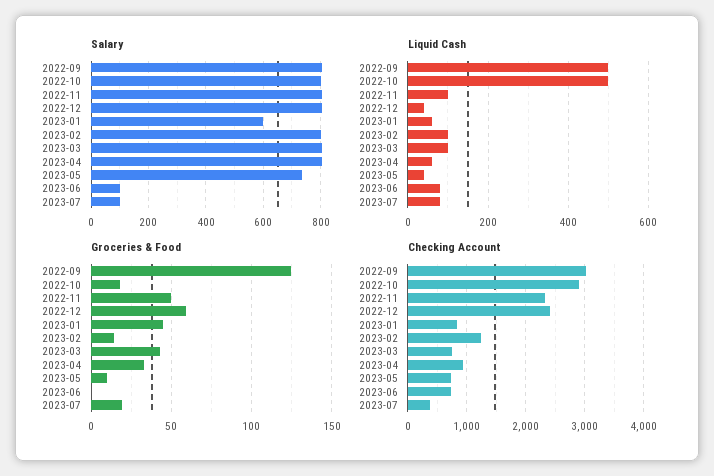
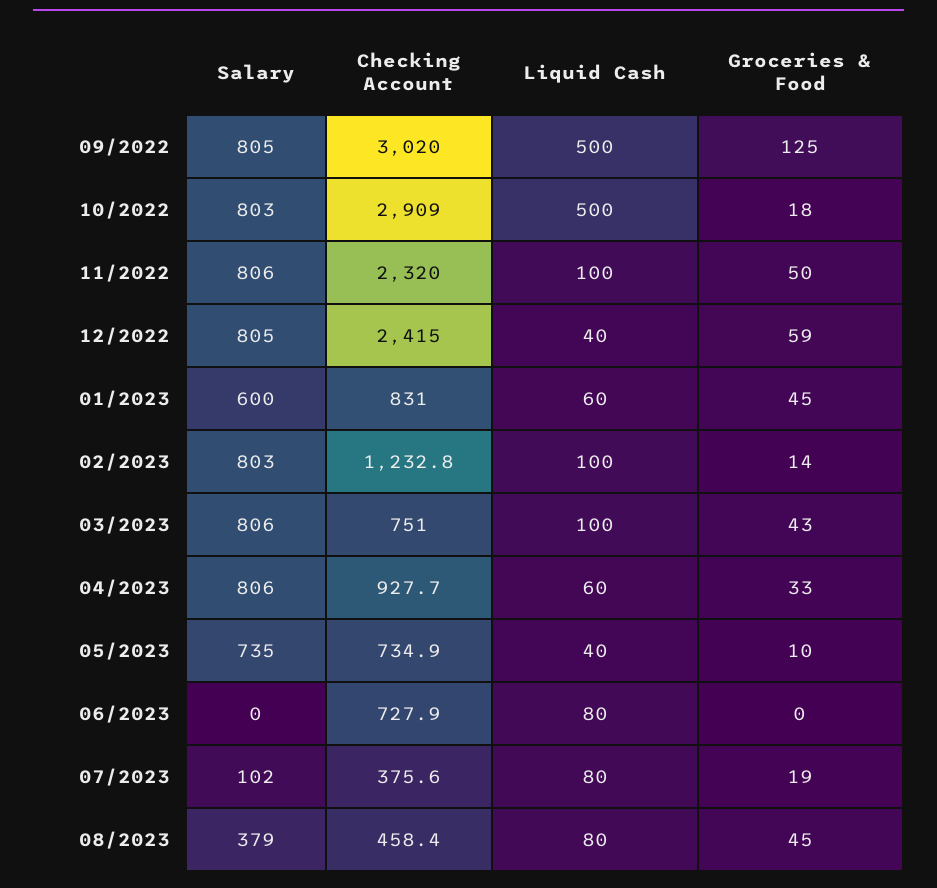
Salary, 2023-06: 100 -> 0
Salary, 08/2023: none -> 379
Checking Account, 08/2023: none -> 458.4
Liquid Cash, 08/2023: none -> 80
Groceries & Food, 08/2023: none -> 45

